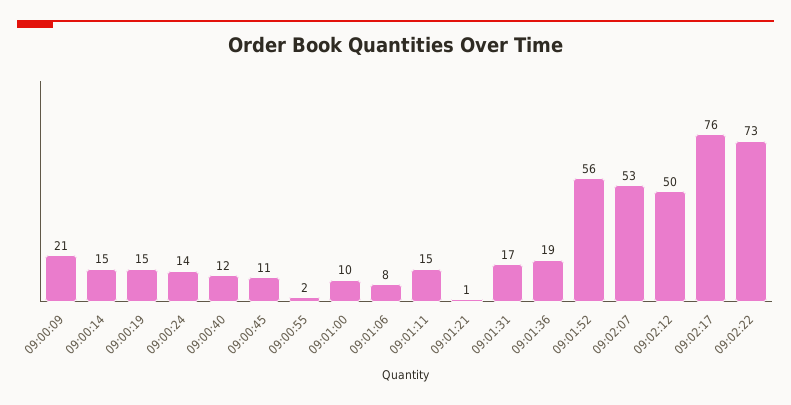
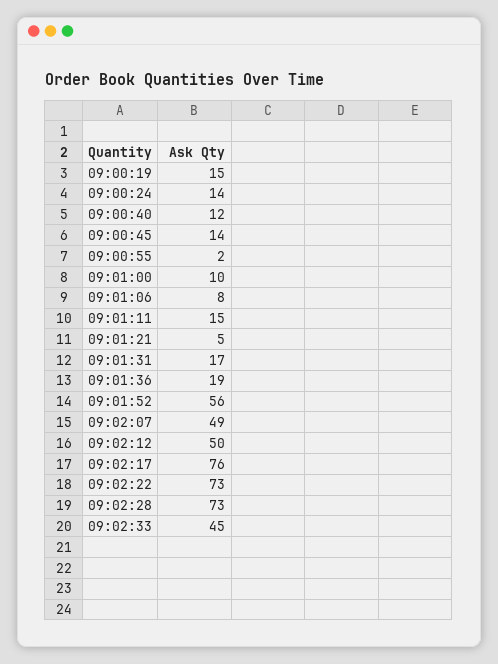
09:00:09: 21 -> none
09:00:14: 15 -> none
09:00:45: 11 -> 14
09:01:21: 1 -> 5
09:02:07: 53 -> 49
09:02:28: none -> 73
09:02:33: none -> 45

